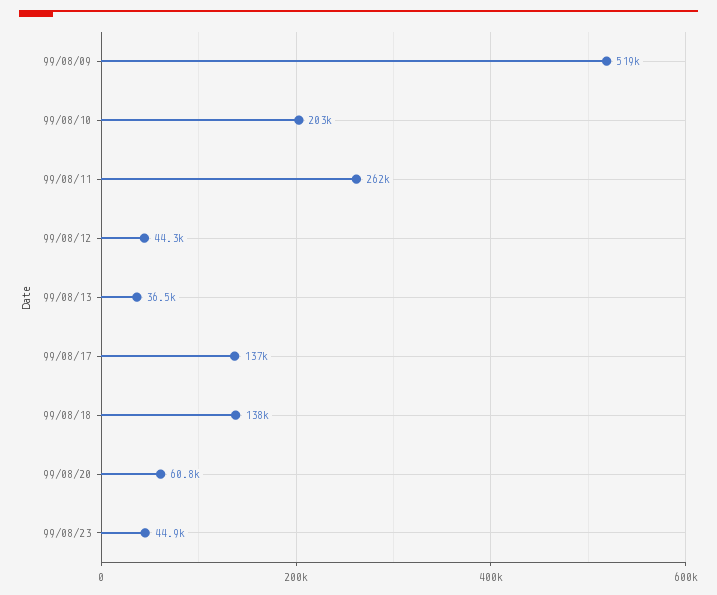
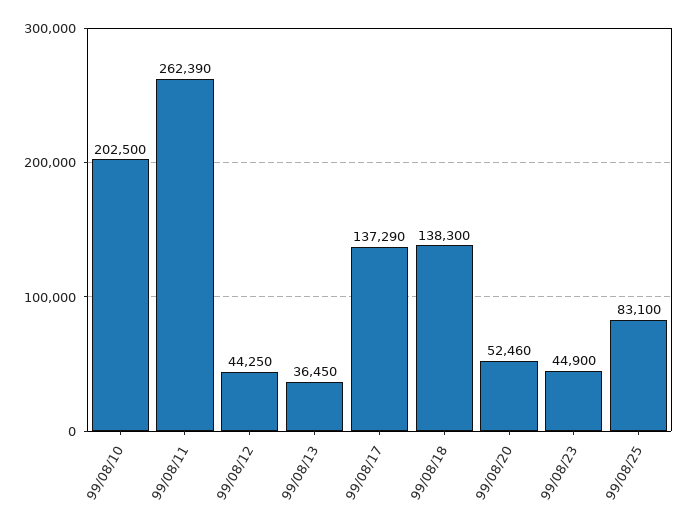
99/08/09: 519000 -> none
99/08/20: 60800 -> 52460
99/08/25: none -> 83100

